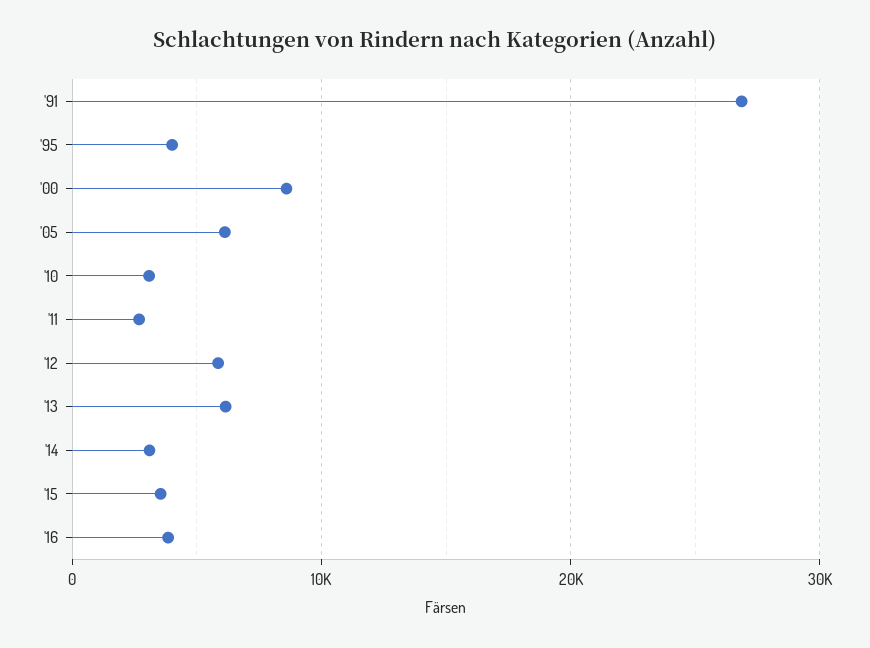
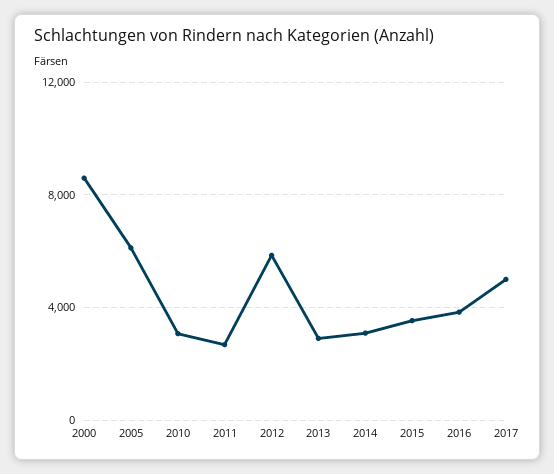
'91: 27000 -> none
'95: 4000 -> none
'13: 6000 -> 3000
2017: none -> 5000

